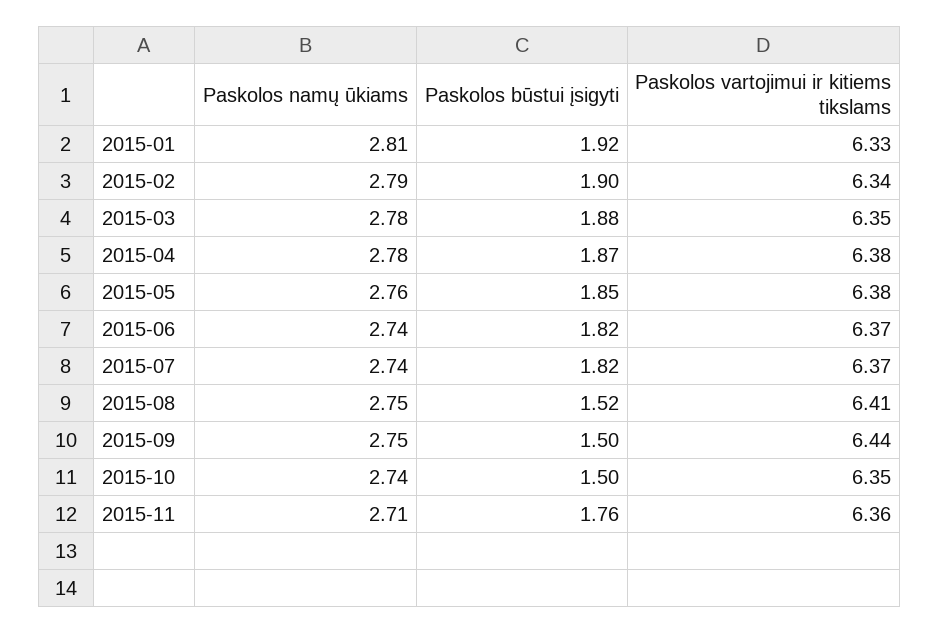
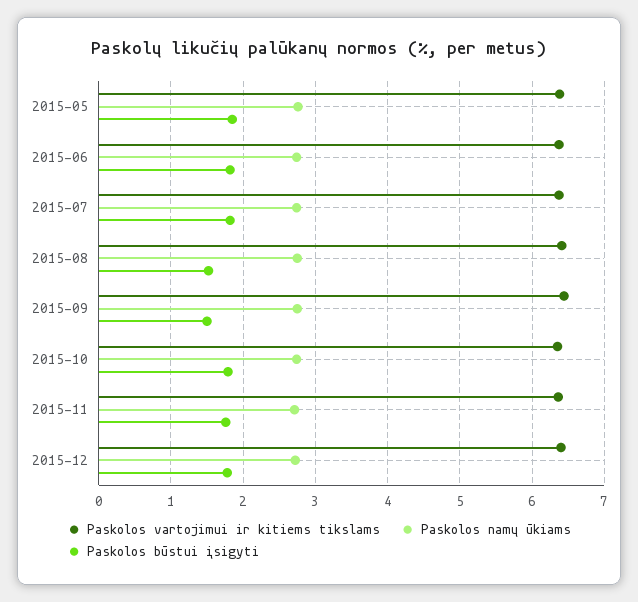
Paskolos namų ūkiams, 2015-01: 2.81 -> none
Paskolos būstui įsigyti, 2015-01: 1.92 -> none
Paskolos vartojimui ir kitiems tikslams, 2015-01: 6.33 -> none
Paskolos namų ūkiams, 2015-02: 2.79 -> none
Paskolos būstui įsigyti, 2015-02: 1.9 -> none
Paskolos vartojimui ir kitiems tikslams, 2015-02: 6.34 -> none
Paskolos namų ūkiams, 2015-03: 2.78 -> none
Paskolos būstui įsigyti, 2015-03: 1.88 -> none
Paskolos vartojimui ir kitiems tikslams, 2015-03: 6.35 -> none
Paskolos namų ūkiams, 2015-04: 2.78 -> none
Paskolos būstui įsigyti, 2015-04: 1.87 -> none
Paskolos vartojimui ir kitiems tikslams, 2015-04: 6.38 -> none
Paskolos būstui įsigyti, 2015-10: 1.5 -> 1.8
Paskolos vartojimui ir kitiems tikslams, 2015-12: none -> 6.4
Paskolos namų ūkiams, 2015-12: none -> 2.7
Paskolos būstui įsigyti, 2015-12: none -> 1.8

